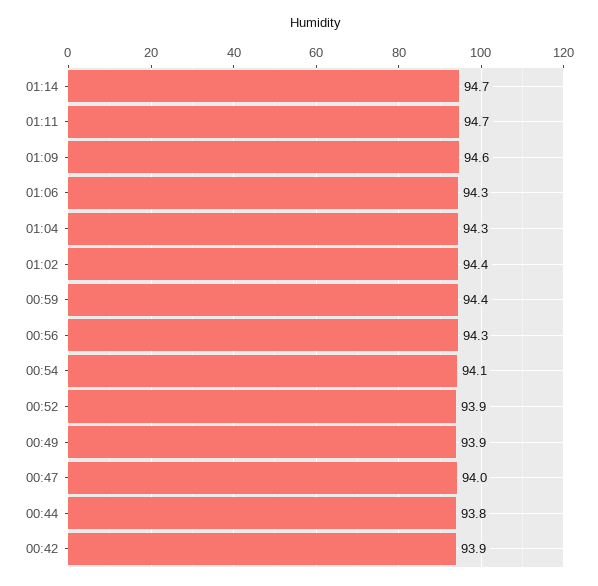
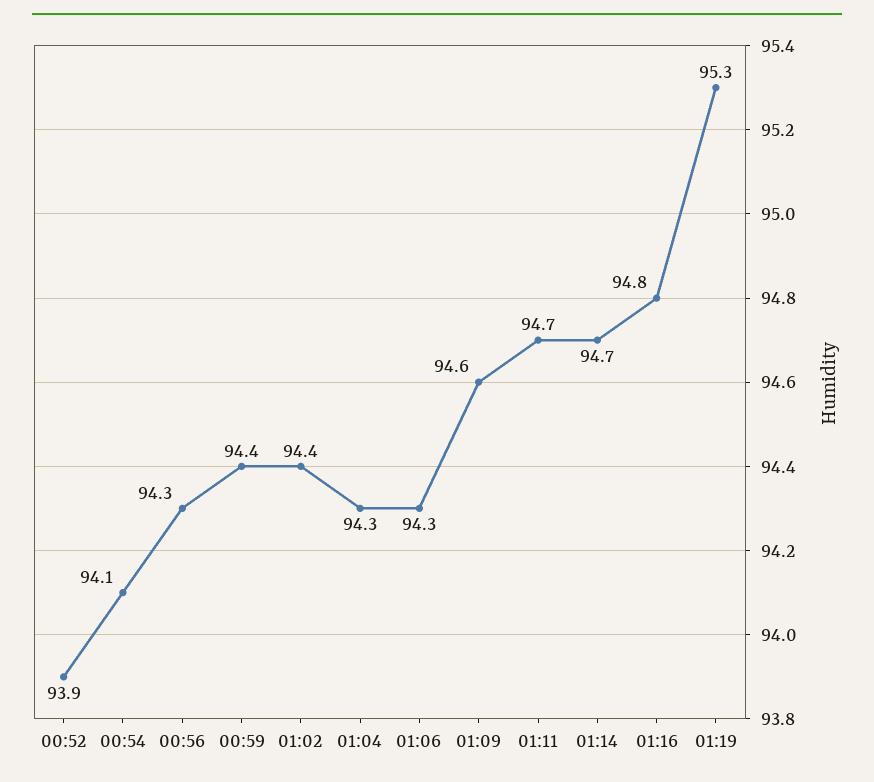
00:49: 93.9 -> none
00:47: 94 -> none
00:44: 93.8 -> none
00:42: 93.9 -> none
01:16: none -> 94.8
01:19: none -> 95.3

